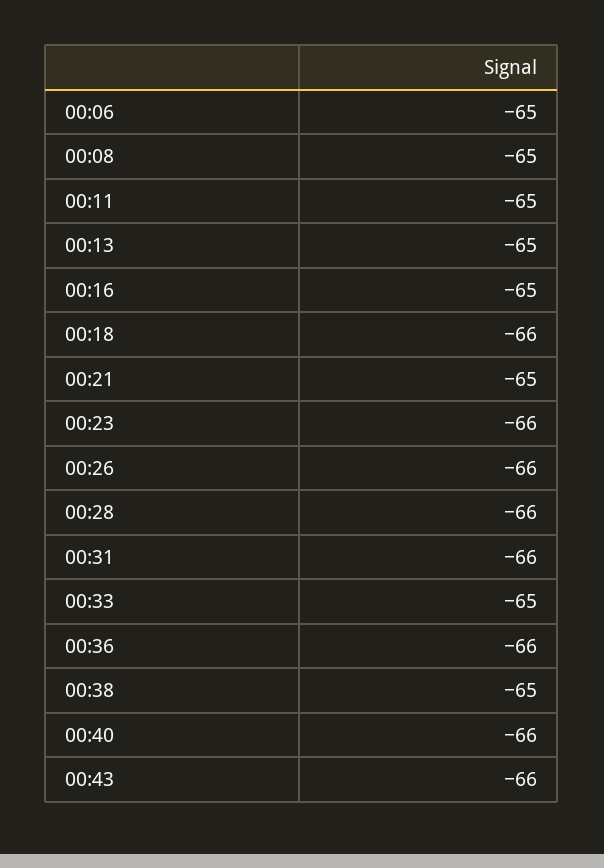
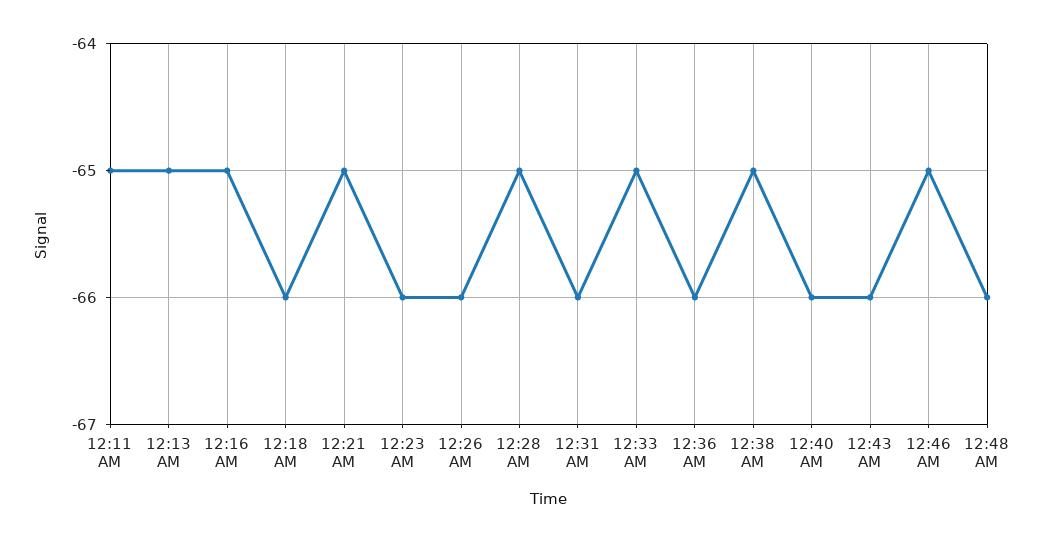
00:06: -65 -> none
00:08: -65 -> none
00:28: -66 -> -65
12:46 AM: none -> -65
12:48 AM: none -> -66

